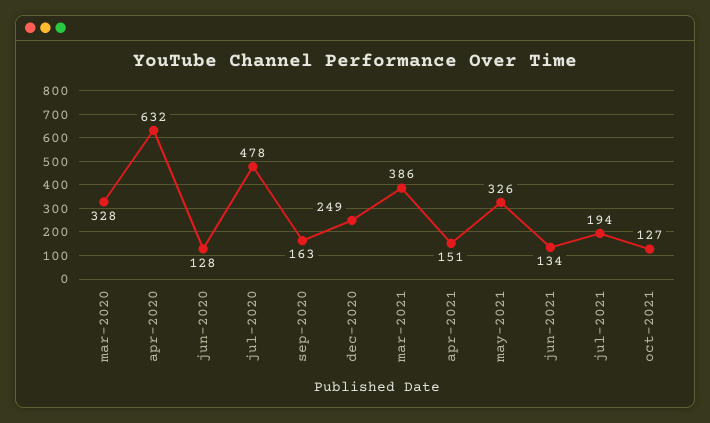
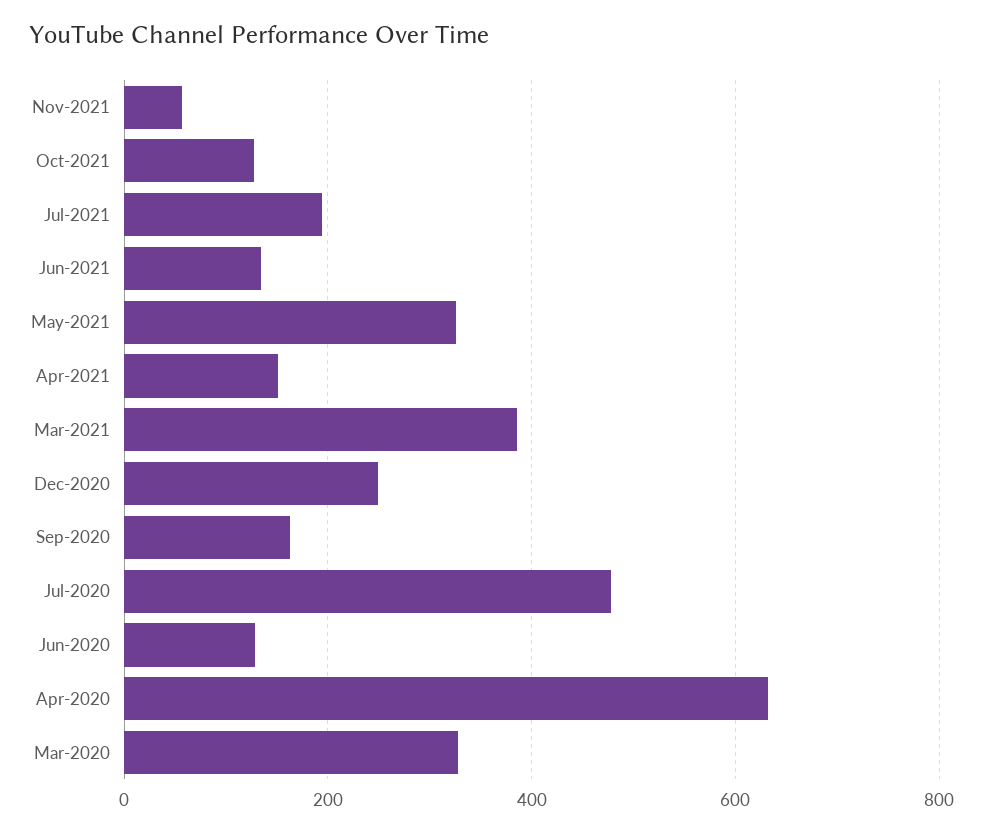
Nov-2021: none -> 60

